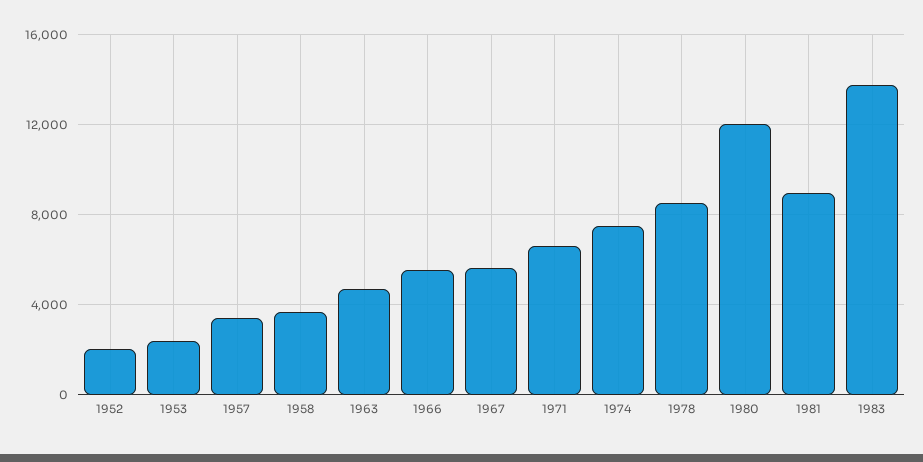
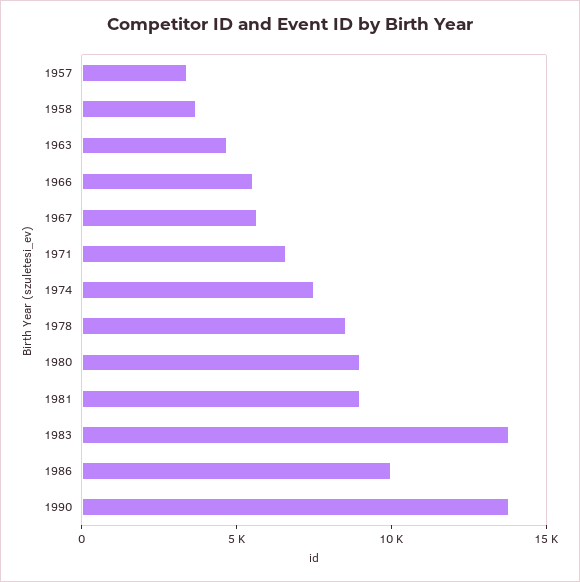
1952: 2000 -> none
1953: 2500 -> none
1980: 12000 -> 9000
1986: none -> 10000
1990: none -> 14000

